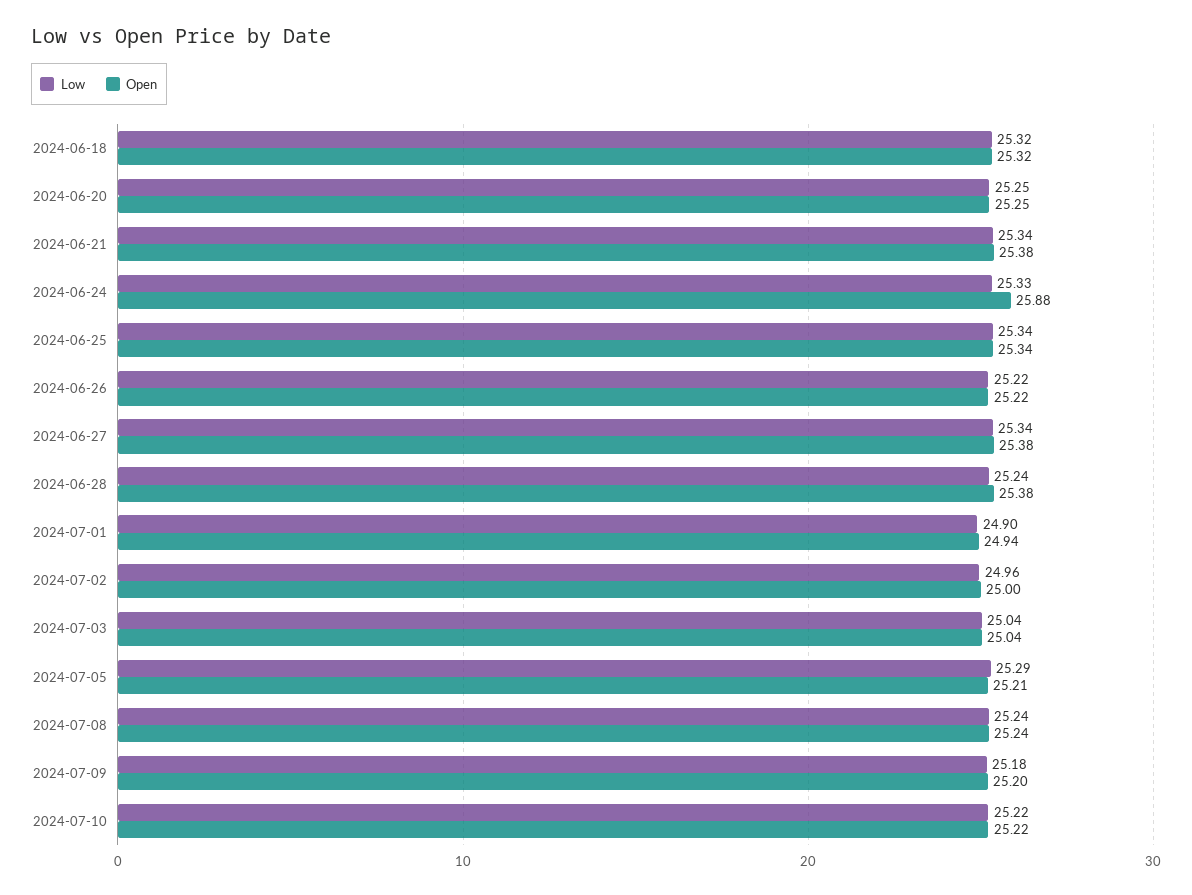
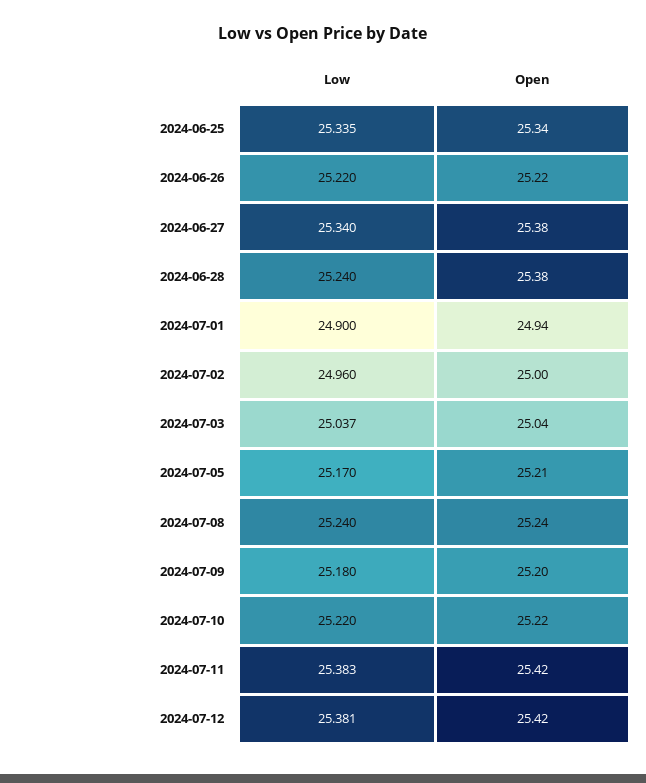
Low, 2024-06-18: 25.32 -> none
Open, 2024-06-18: 25.32 -> none
Low, 2024-06-20: 25.25 -> none
Open, 2024-06-20: 25.25 -> none
Low, 2024-06-21: 25.34 -> none
Open, 2024-06-21: 25.38 -> none
Low, 2024-06-24: 25.33 -> none
Open, 2024-06-24: 25.88 -> none
Low, 2024-07-05: 25.29 -> 25.17
Low, 2024-07-11: none -> 25.383
Open, 2024-07-11: none -> 25.42
Low, 2024-07-12: none -> 25.381
Open, 2024-07-12: none -> 25.42

